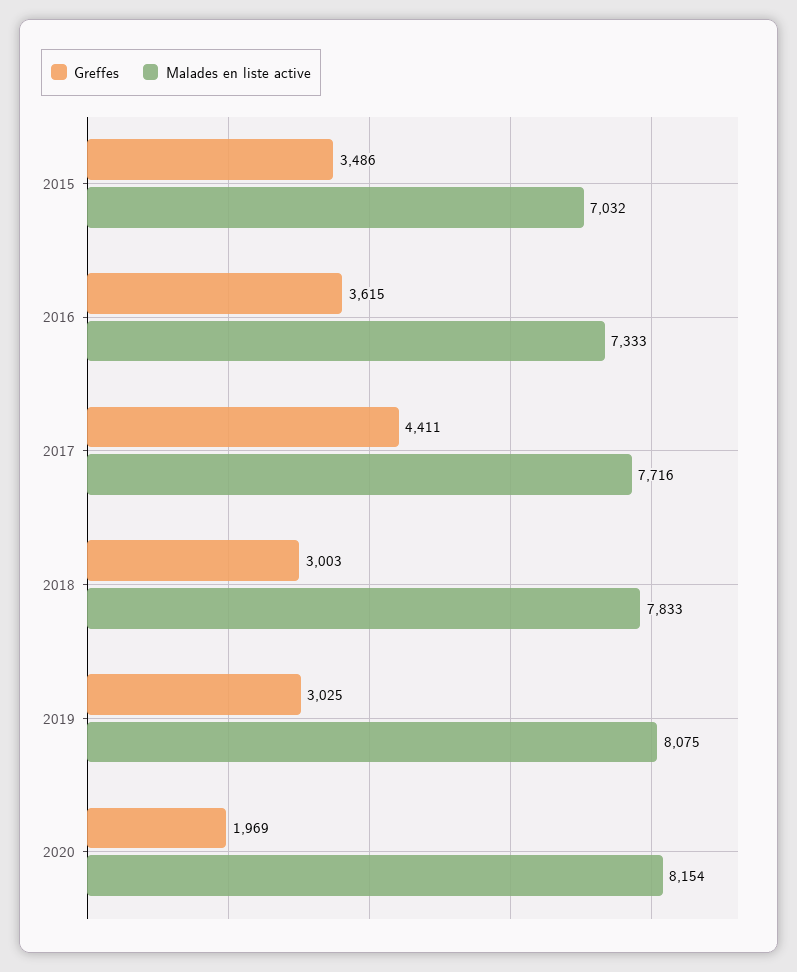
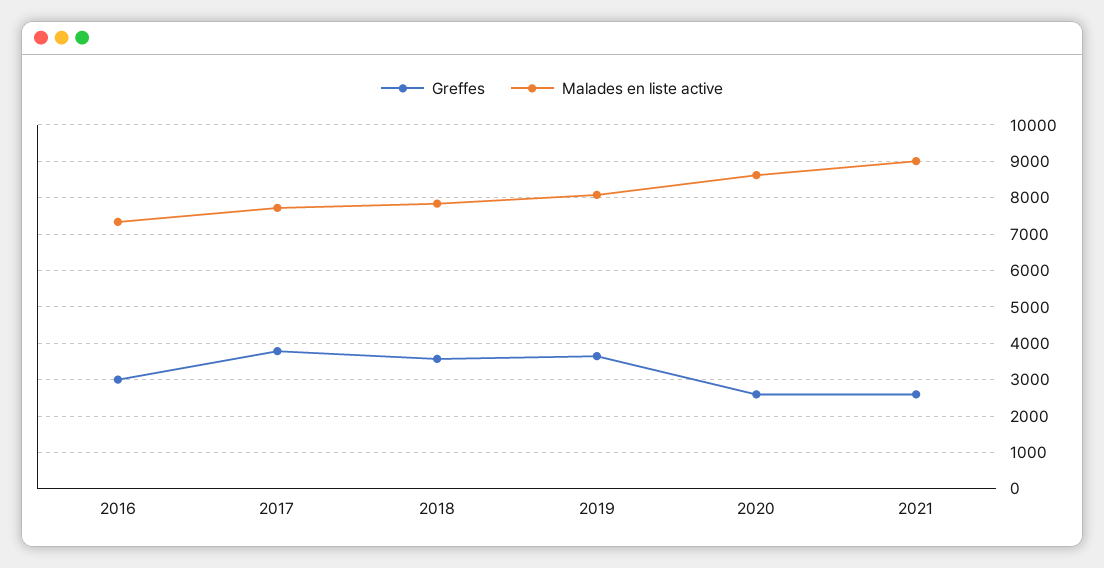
Greffes, 2015: 3486 -> none
Malades en liste active, 2015: 7032 -> none
Greffes, 2016: 3615 -> 3000
Greffes, 2017: 4411 -> 3800
Greffes, 2018: 3003 -> 3600
Greffes, 2019: 3025 -> 3600
Greffes, 2020: 1969 -> 2600
Malades en liste active, 2020: 8154 -> 8600
Greffes, 2021: none -> 2600
Malades en liste active, 2021: none -> 9000

